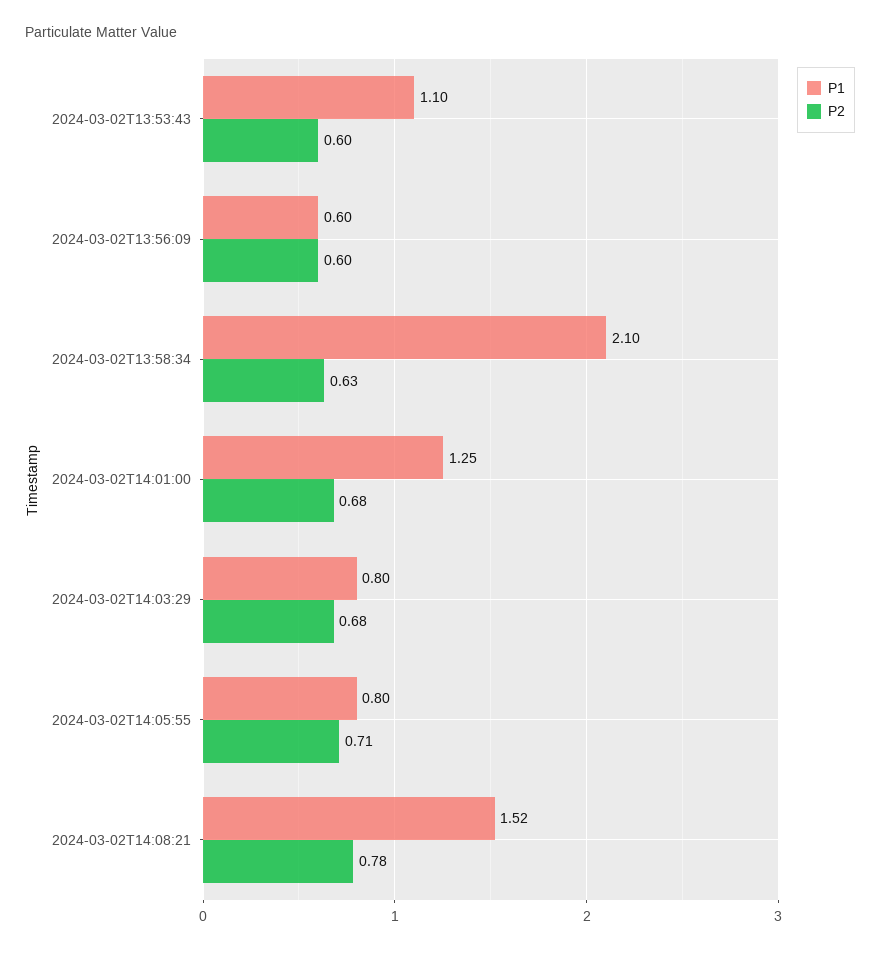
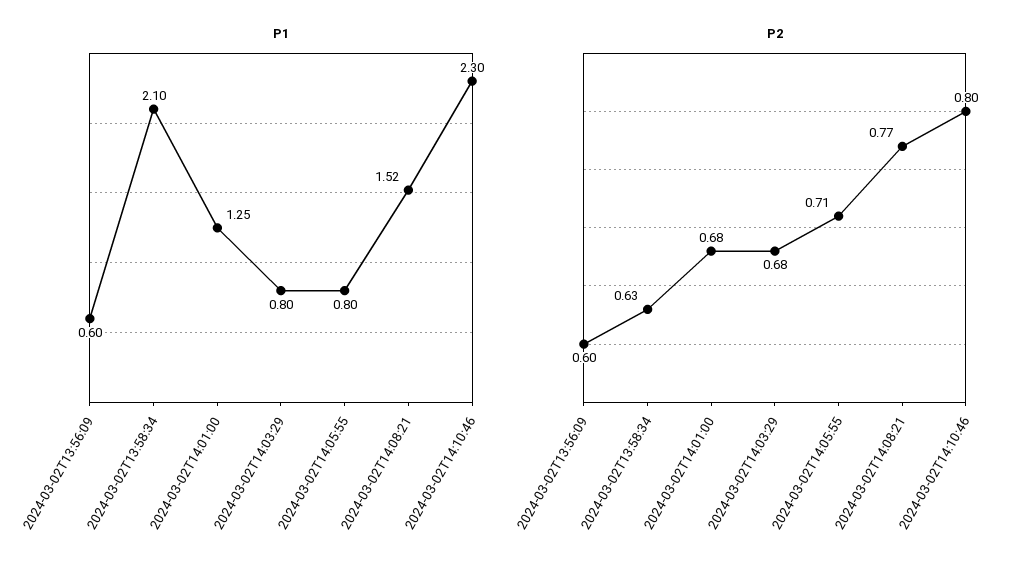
P1, 2024-03-02T13:53:43: 1.1 -> none
P2, 2024-03-02T13:53:43: 0.6 -> none
P2, 2024-03-02T14:08:21: 0.78 -> 0.77
P1, 2024-03-02T14:10:46: none -> 2.3
P2, 2024-03-02T14:10:46: none -> 0.8

